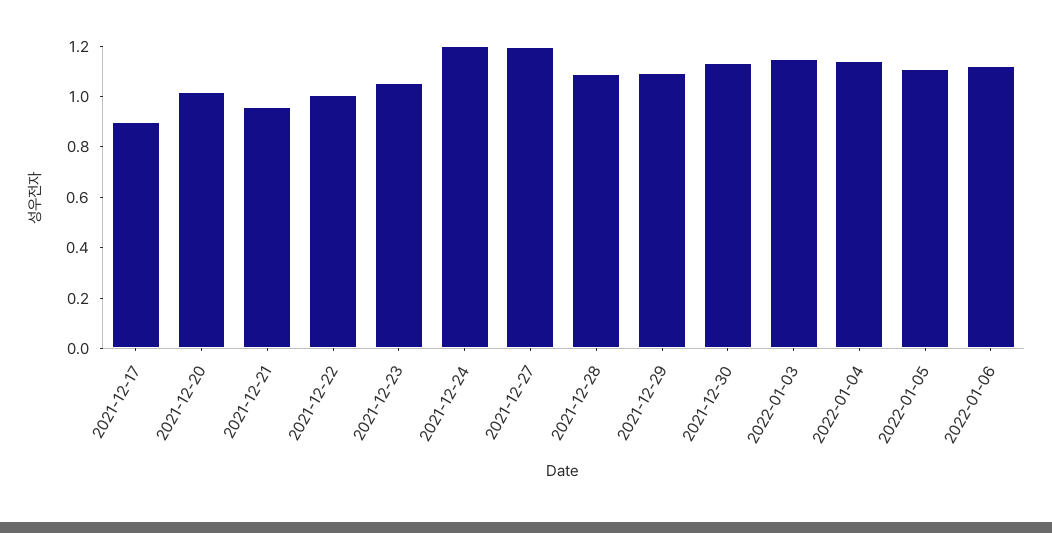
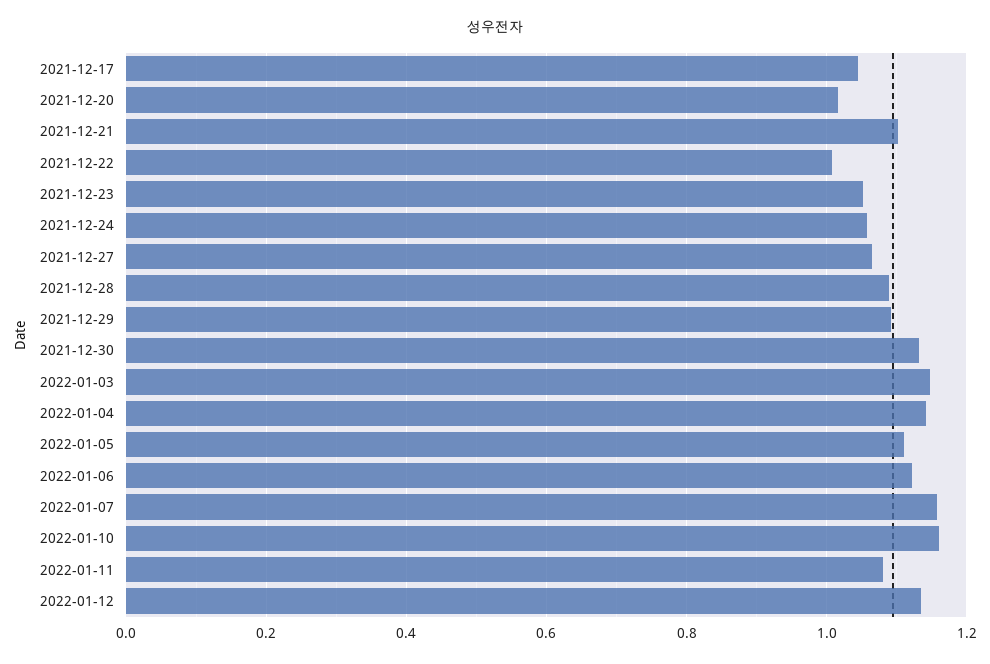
2021-12-17: 0.9 -> 1.04
2021-12-21: 0.95 -> 1.1
2021-12-24: 1.2 -> 1.06
2021-12-27: 1.2 -> 1.06
2022-01-07: none -> 1.16
2022-01-10: none -> 1.16
2022-01-11: none -> 1.08
2022-01-12: none -> 1.14

